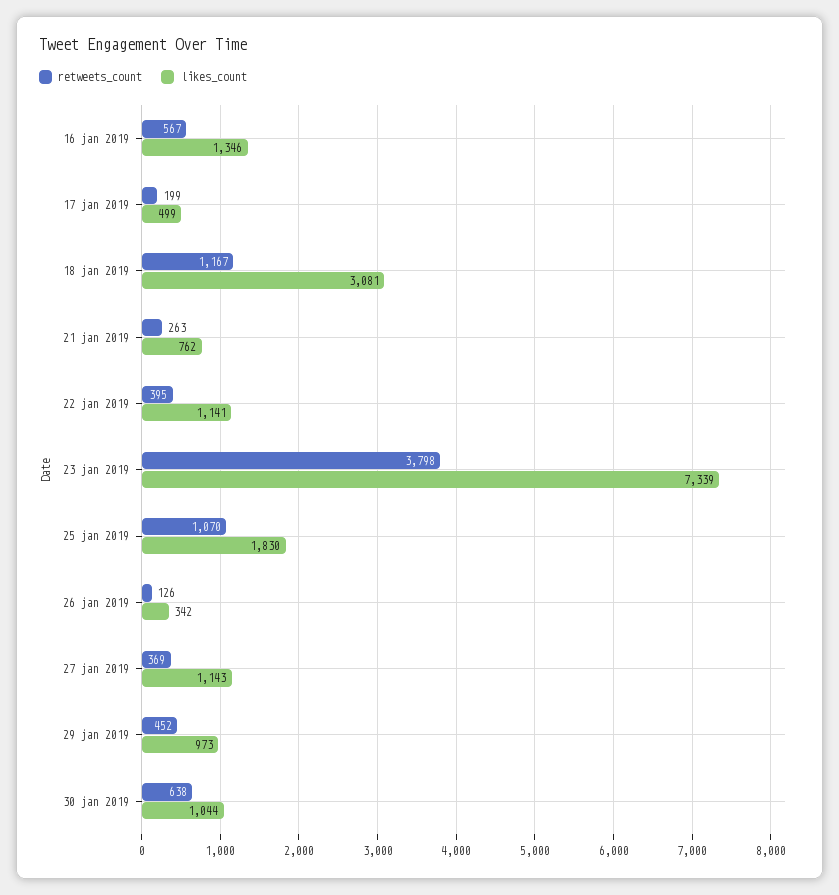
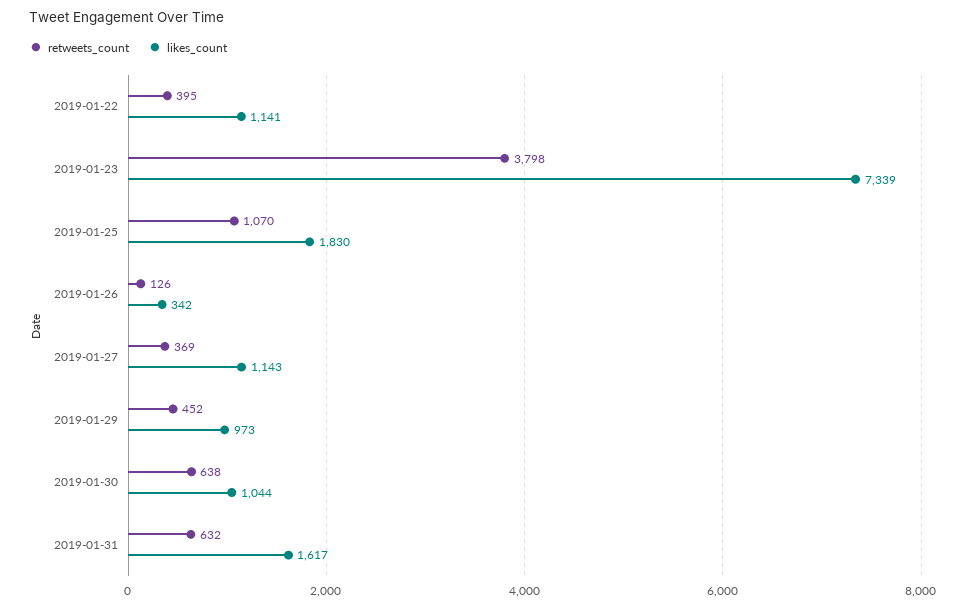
retweets_count, 16 jan 2019: 567 -> none
likes_count, 16 jan 2019: 1346 -> none
retweets_count, 17 jan 2019: 199 -> none
likes_count, 17 jan 2019: 499 -> none
retweets_count, 18 jan 2019: 1167 -> none
likes_count, 18 jan 2019: 3081 -> none
retweets_count, 21 jan 2019: 263 -> none
likes_count, 21 jan 2019: 762 -> none
retweets_count, 2019-01-31: none -> 632
likes_count, 2019-01-31: none -> 1617

